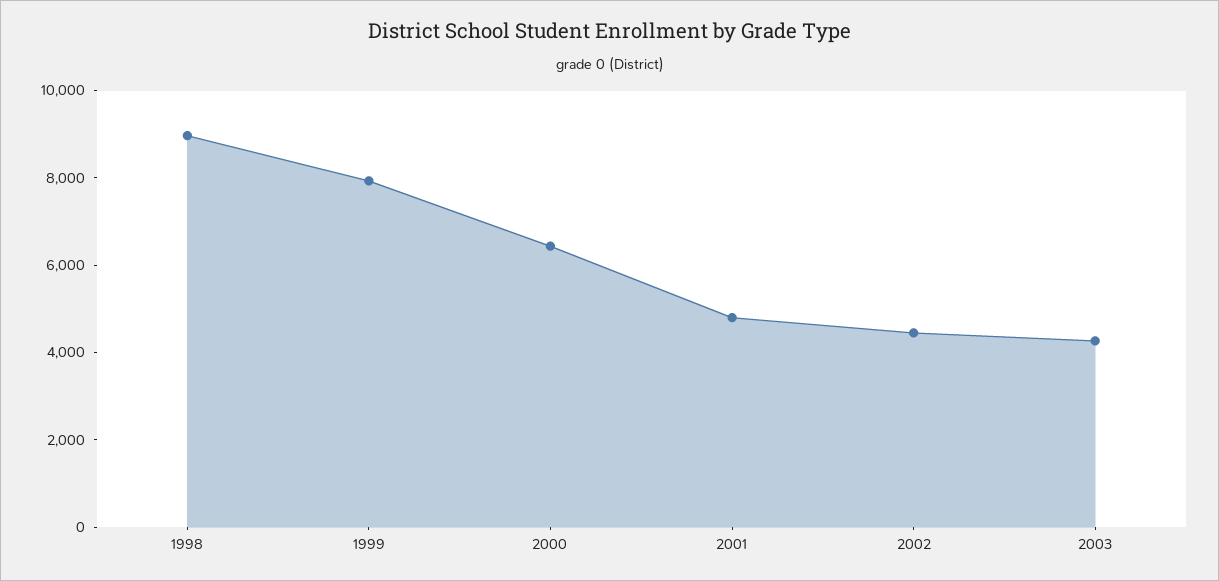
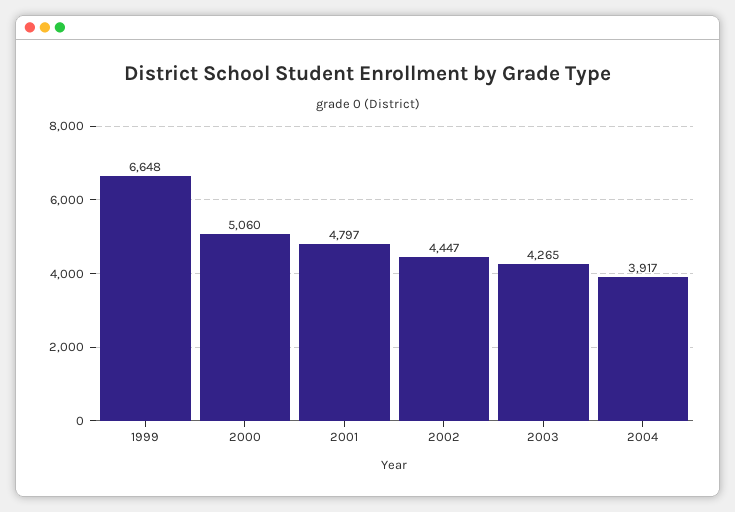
1998: 9000 -> none
1999: 8000 -> 6648
2000: 6500 -> 5060
2004: none -> 3917

